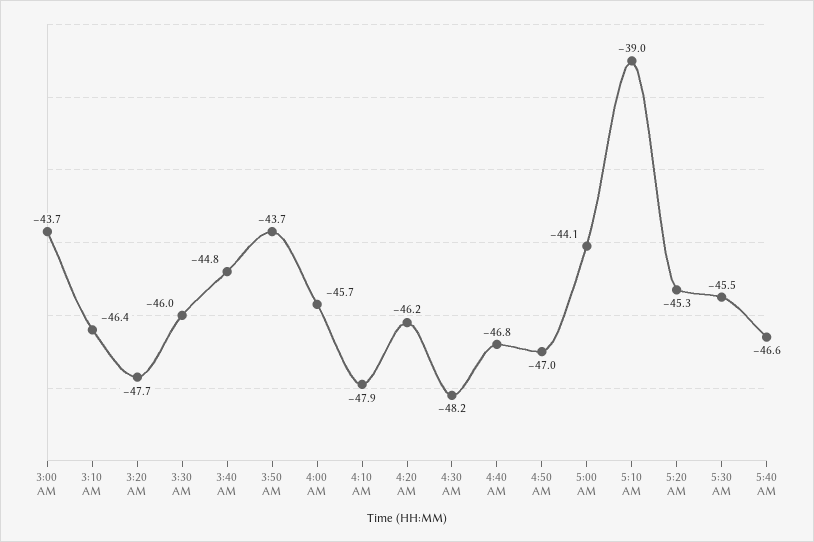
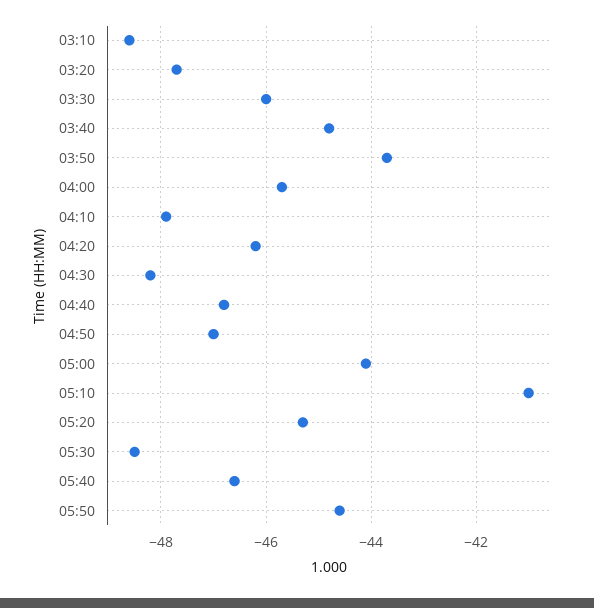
3:00 AM: -43.7 -> none
3:10 AM: -46.4 -> -48.5
5:10 AM: -39 -> -41
5:30 AM: -45.5 -> -48.5
05:50: none -> -44.5

